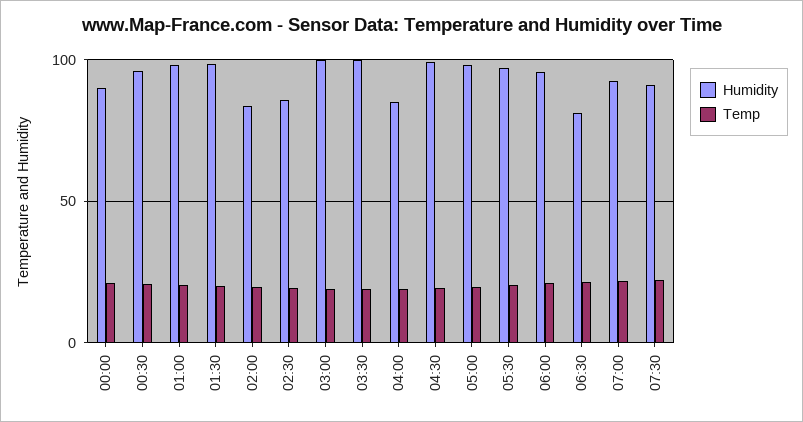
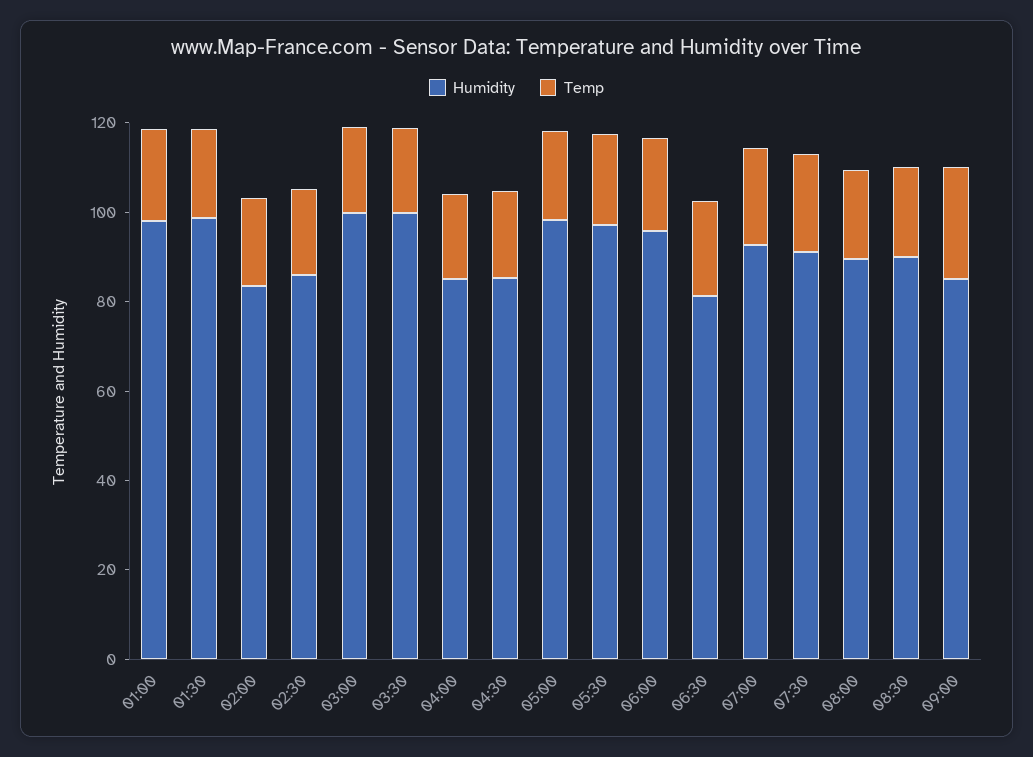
Humidity, 00:00: 90 -> none
Temp, 00:00: 20 -> none
Humidity, 00:30: 95 -> none
Temp, 00:30: 20 -> none
Humidity, 04:30: 100 -> 85
Humidity, 08:00: none -> 90
Temp, 08:00: none -> 20
Humidity, 08:30: none -> 90
Temp, 08:30: none -> 20
Humidity, 09:00: none -> 85
Temp, 09:00: none -> 25

